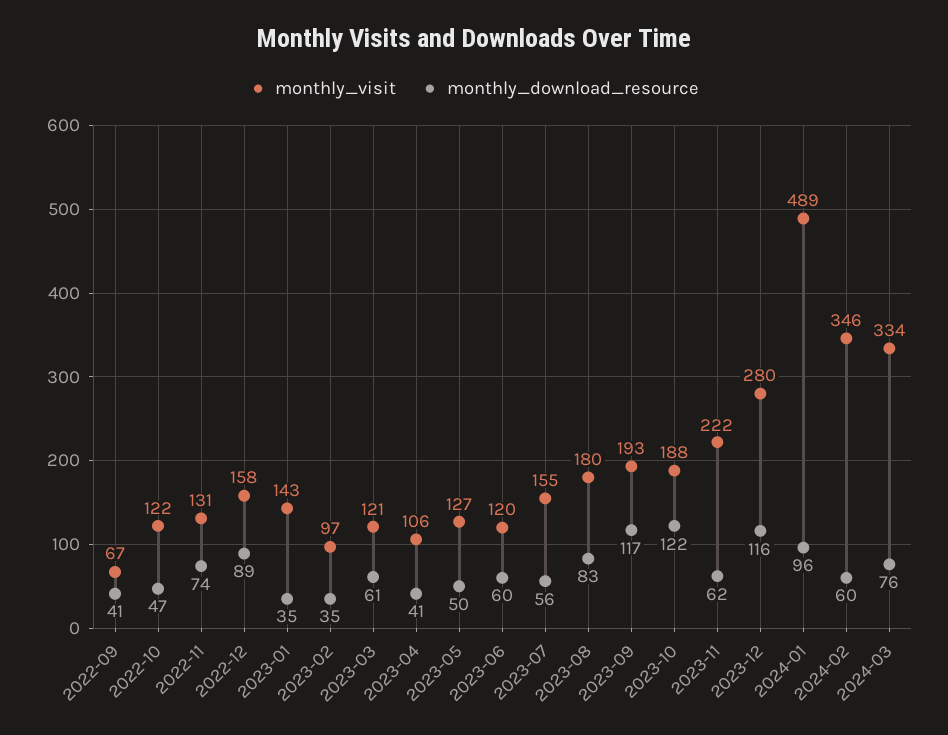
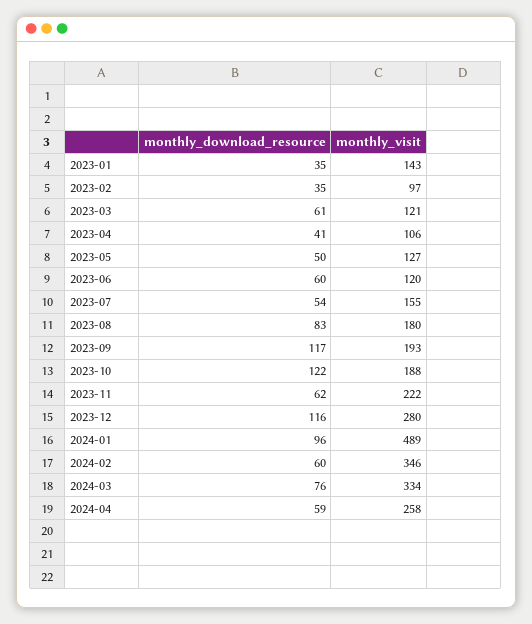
monthly_visit, 2022-09: 67 -> none
monthly_download_resource, 2022-09: 41 -> none
monthly_visit, 2022-10: 122 -> none
monthly_download_resource, 2022-10: 47 -> none
monthly_visit, 2022-11: 131 -> none
monthly_download_resource, 2022-11: 74 -> none
monthly_visit, 2022-12: 158 -> none
monthly_download_resource, 2022-12: 89 -> none
monthly_download_resource, 2023-07: 56 -> 54
monthly_download_resource, 2024-04: none -> 59
monthly_visit, 2024-04: none -> 258

